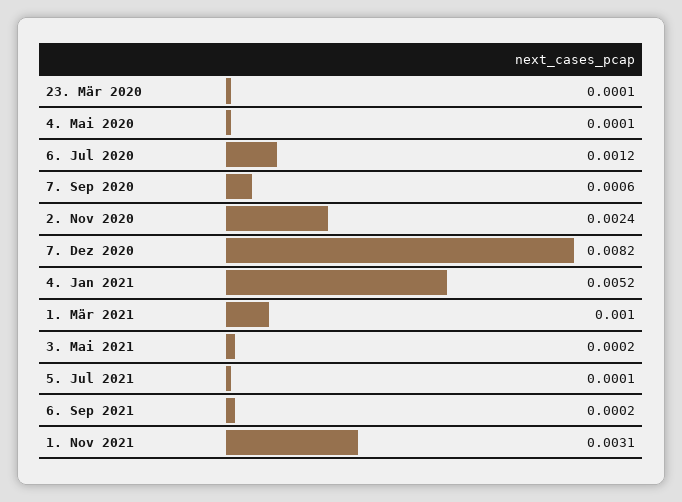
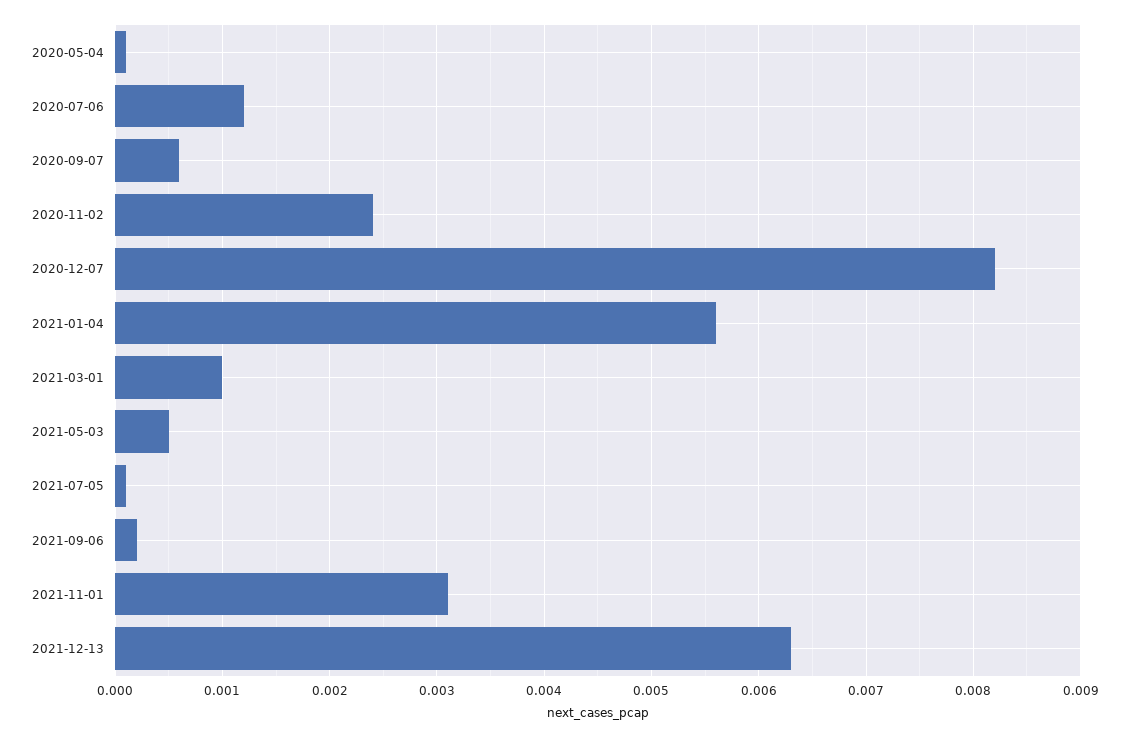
23. Mär 2020: 0.0001 -> none
4. Jan 2021: 0.0052 -> 0.0056
3. Mai 2021: 0.0002 -> 0.0005
2021-12-13: none -> 0.0063

